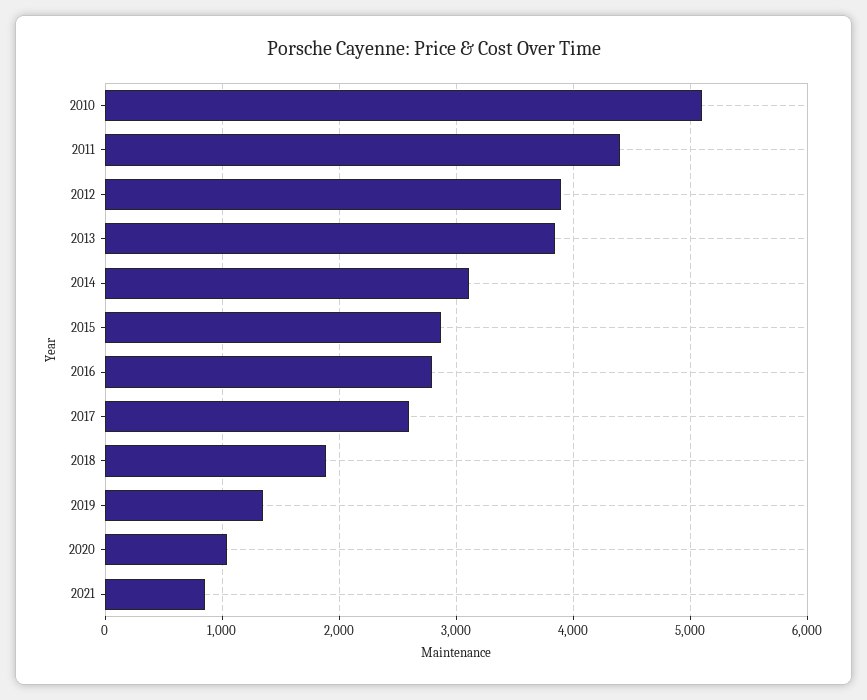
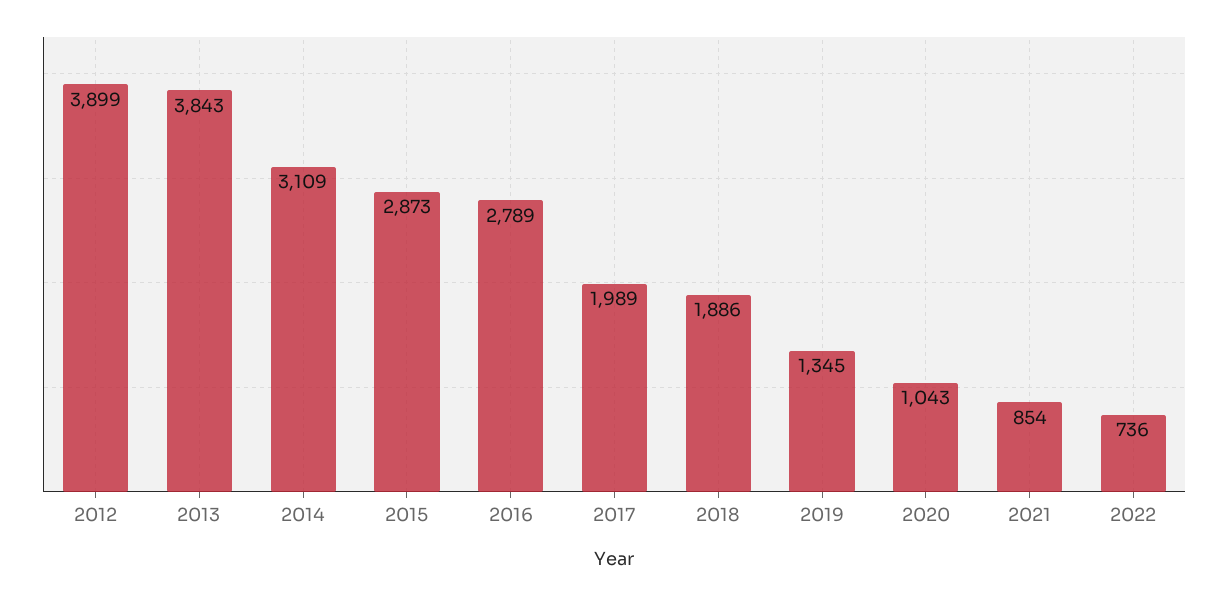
2010: 5100 -> none
2011: 4400 -> none
2017: 2600 -> 1989
2022: none -> 736

